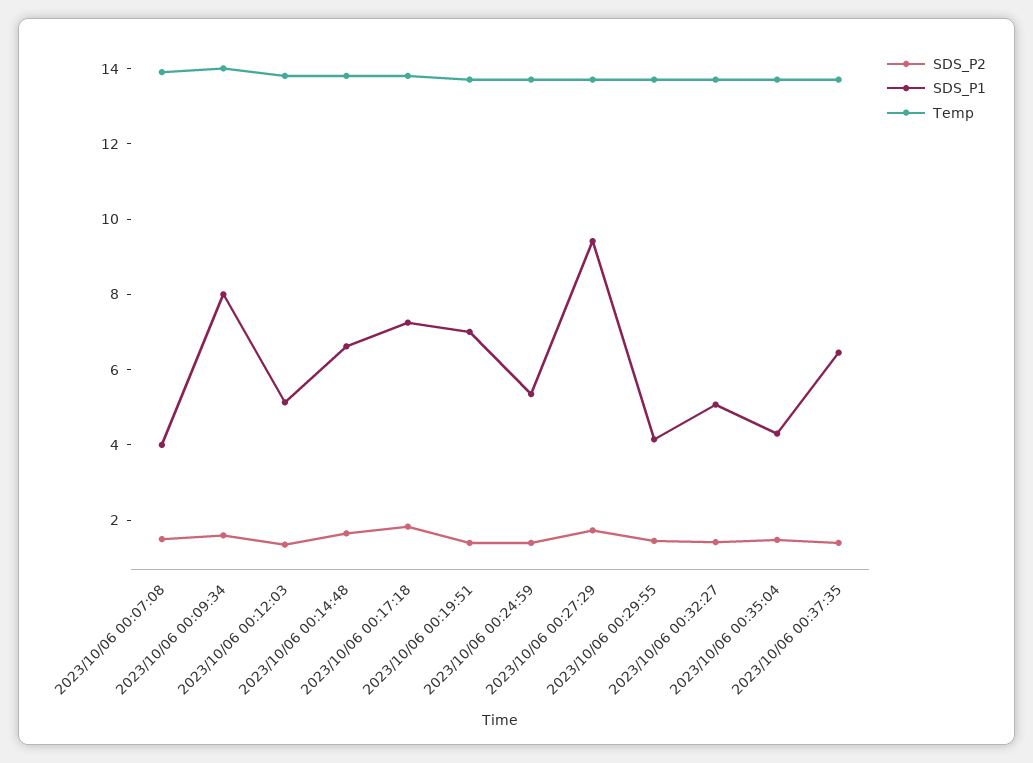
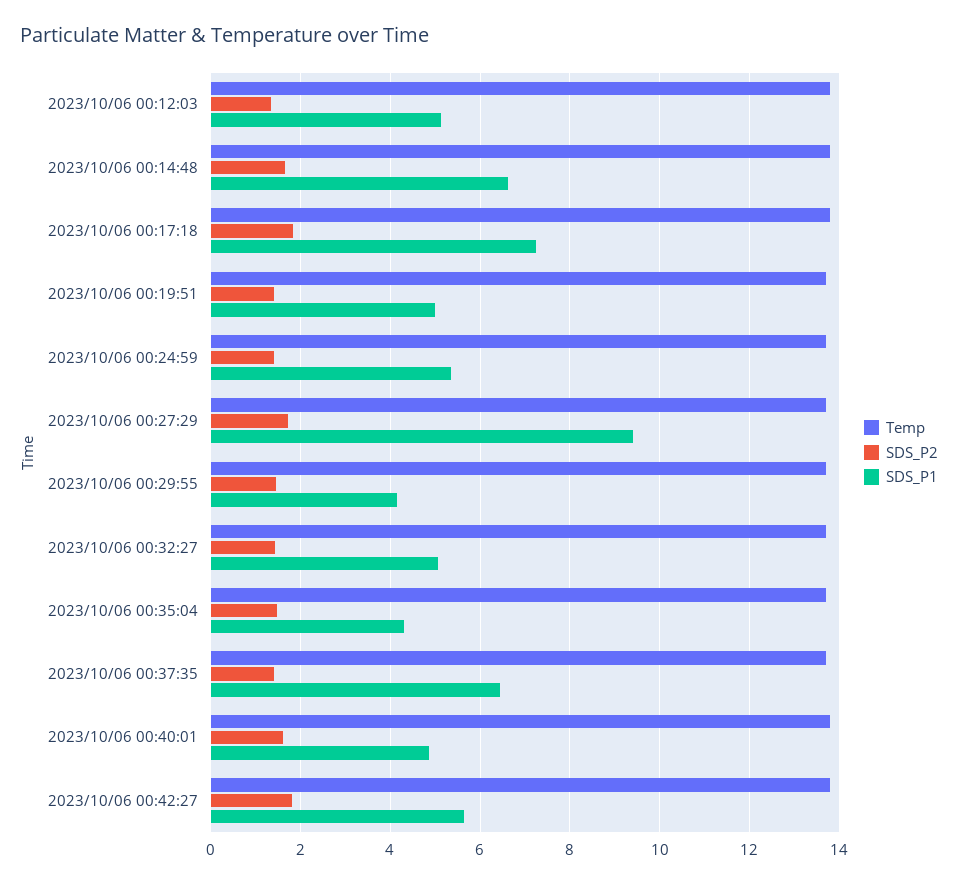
SDS_P2, 2023/10/06 00:07:08: 1.5 -> none
SDS_P1, 2023/10/06 00:07:08: 4 -> none
Temp, 2023/10/06 00:07:08: 14 -> none
SDS_P2, 2023/10/06 00:09:34: 1.5 -> none
SDS_P1, 2023/10/06 00:09:34: 8 -> none
Temp, 2023/10/06 00:09:34: 14 -> none
SDS_P1, 2023/10/06 00:19:51: 7 -> 5
Temp, 2023/10/06 00:40:01: none -> 13.8
SDS_P2, 2023/10/06 00:40:01: none -> 1.6
SDS_P1, 2023/10/06 00:40:01: none -> 4.8
Temp, 2023/10/06 00:42:27: none -> 13.8
SDS_P2, 2023/10/06 00:42:27: none -> 1.8
SDS_P1, 2023/10/06 00:42:27: none -> 5.6

